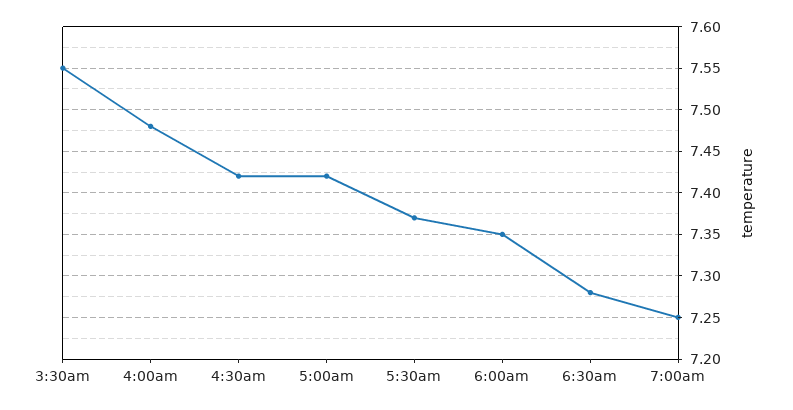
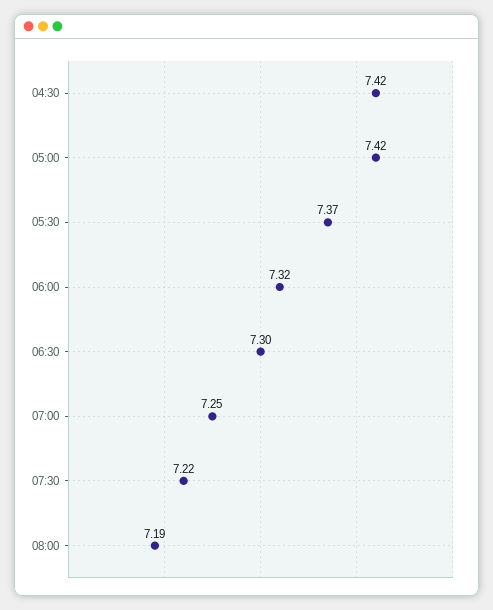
3:30am: 7.55 -> none
4:00am: 7.48 -> none
6:00am: 7.35 -> 7.32
6:30am: 7.28 -> 7.3
07:30: none -> 7.22
08:00: none -> 7.19

